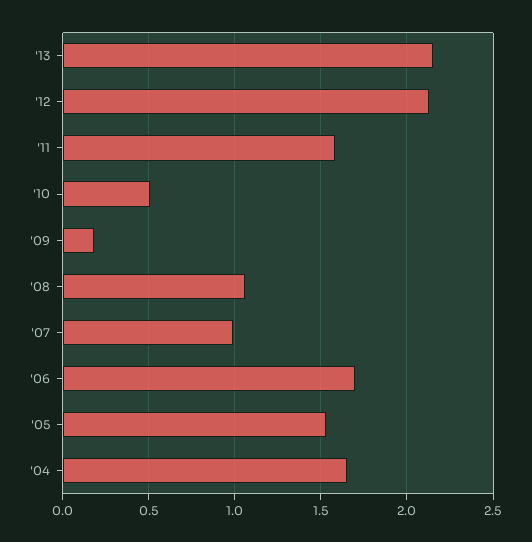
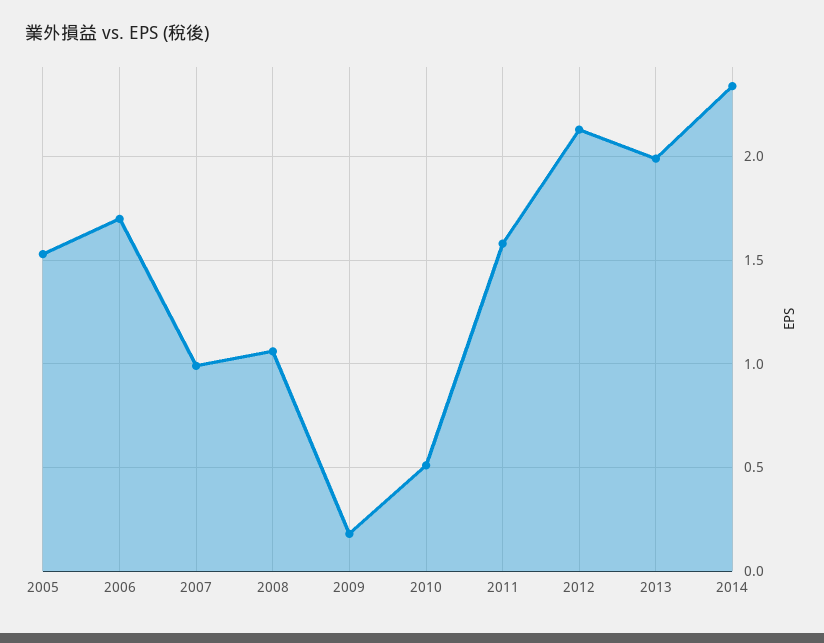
'13: 2.15 -> 2
'04: 1.65 -> none
2014: none -> 2.35

